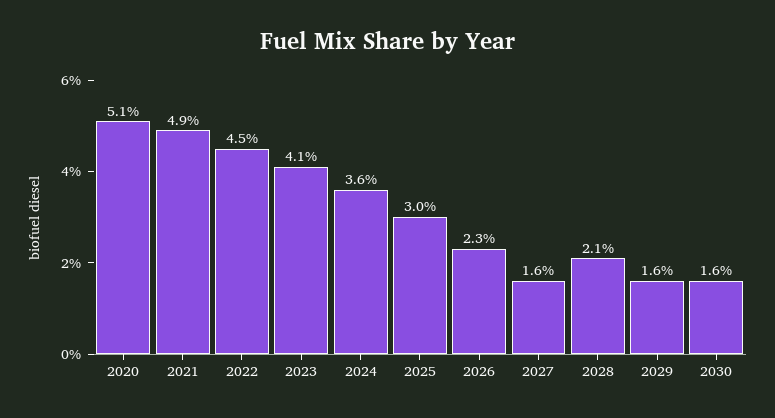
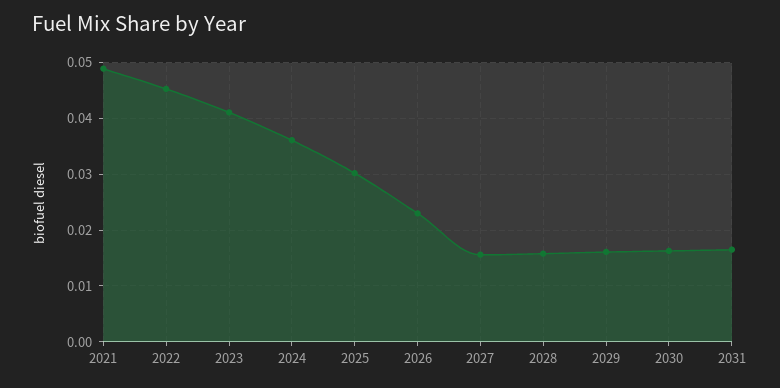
2020: 0.051 -> none
2028: 0.021 -> 0.016
2031: none -> 0.016

